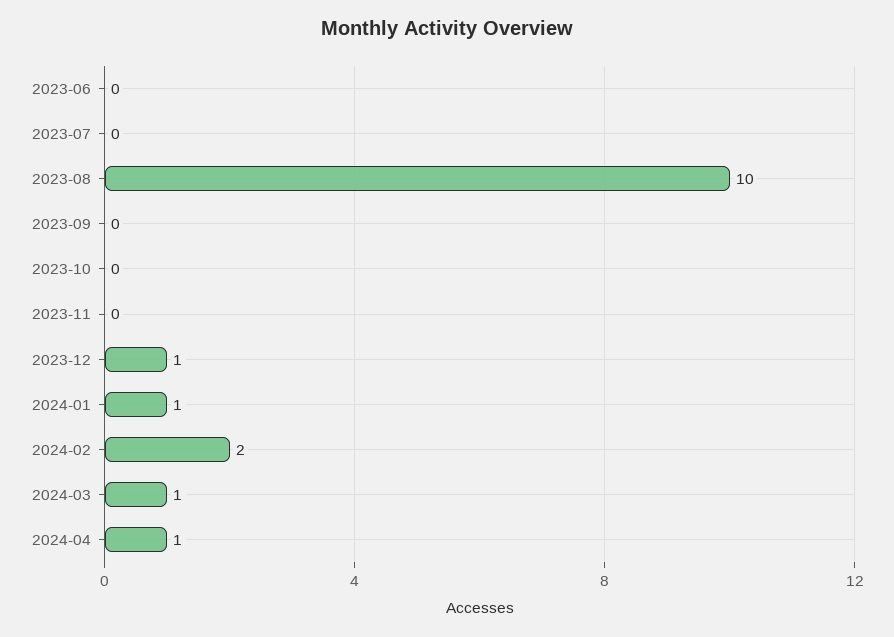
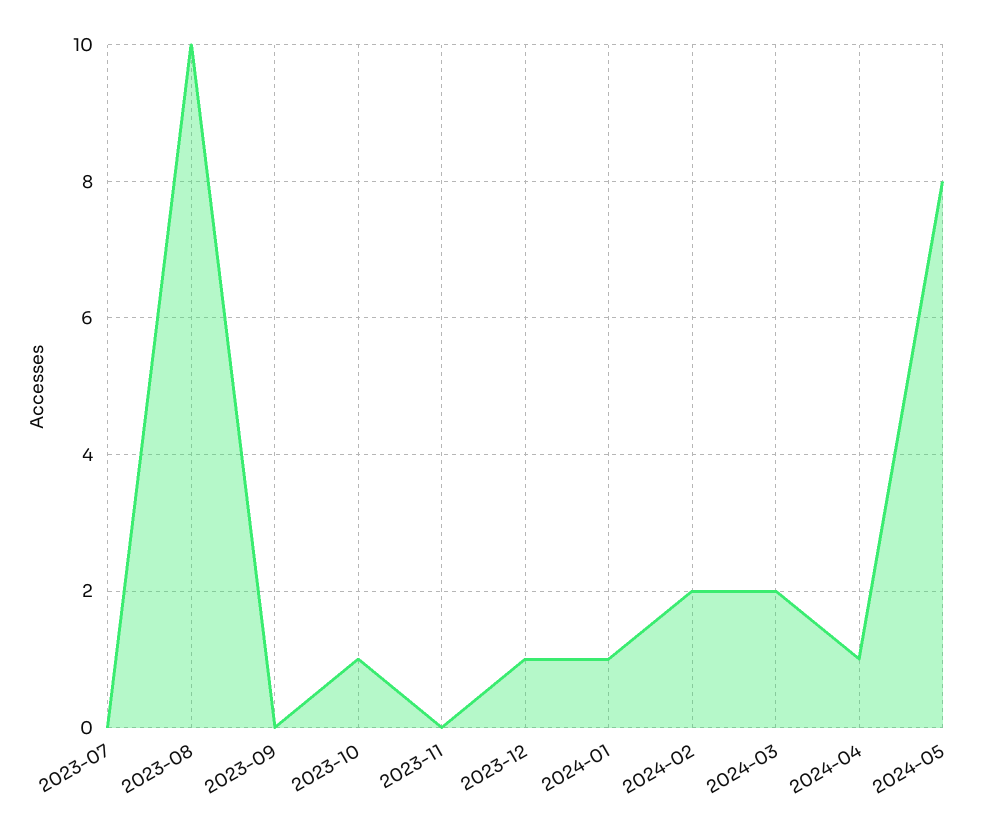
2023-06: 0 -> none
2023-10: 0 -> 1
2024-03: 1 -> 2
2024-05: none -> 8

